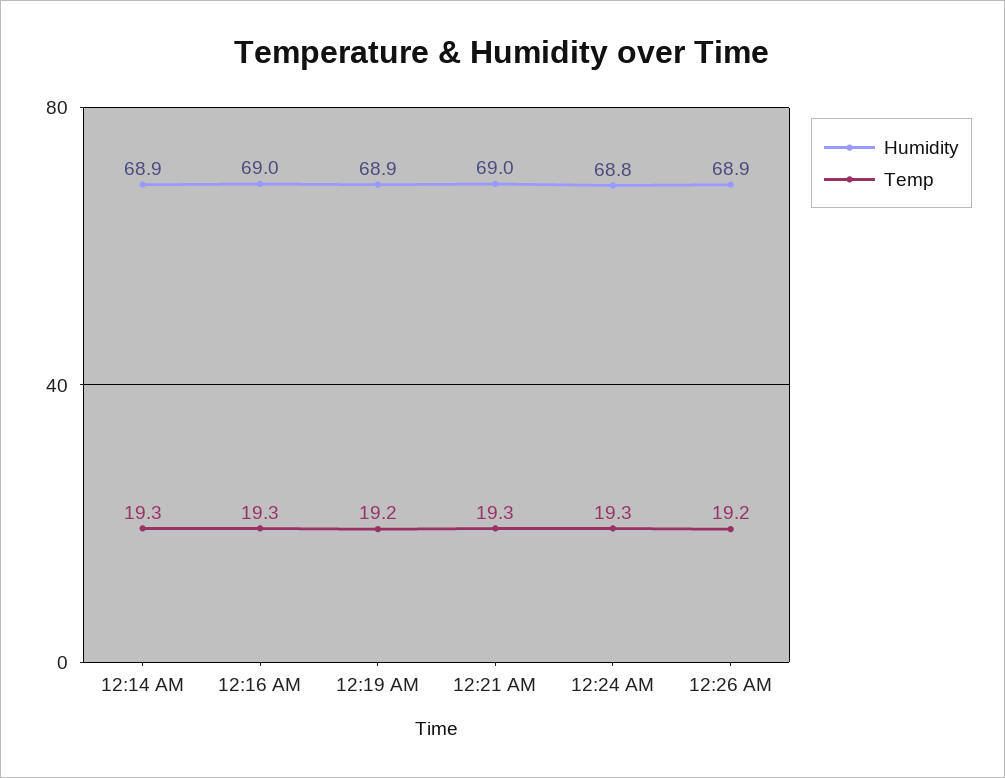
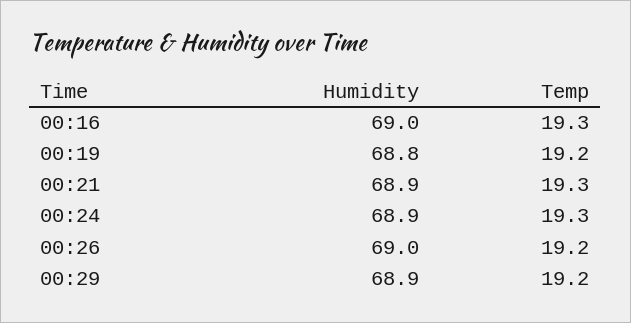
Humidity, 12:14 AM: 68.9 -> none
Temp, 12:14 AM: 19.3 -> none
Humidity, 12:19 AM: 68.9 -> 68.8
Humidity, 12:21 AM: 69 -> 68.9
Humidity, 12:24 AM: 68.8 -> 68.9
Humidity, 12:26 AM: 68.9 -> 69
Humidity, 00:29: none -> 68.9
Temp, 00:29: none -> 19.2

